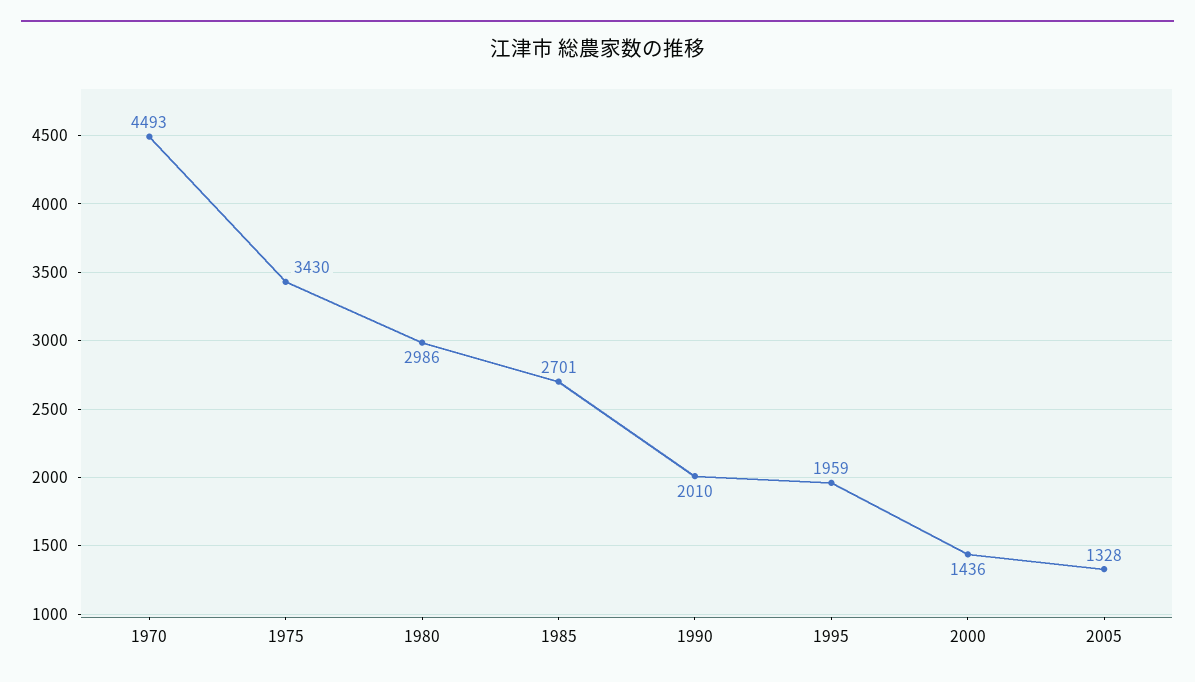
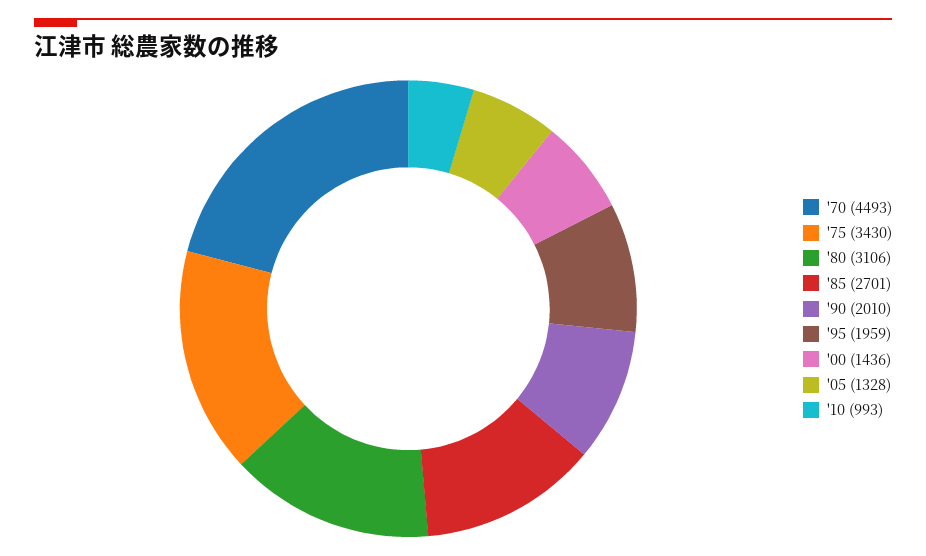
1980: 2986 -> 3106
'10: none -> 993

